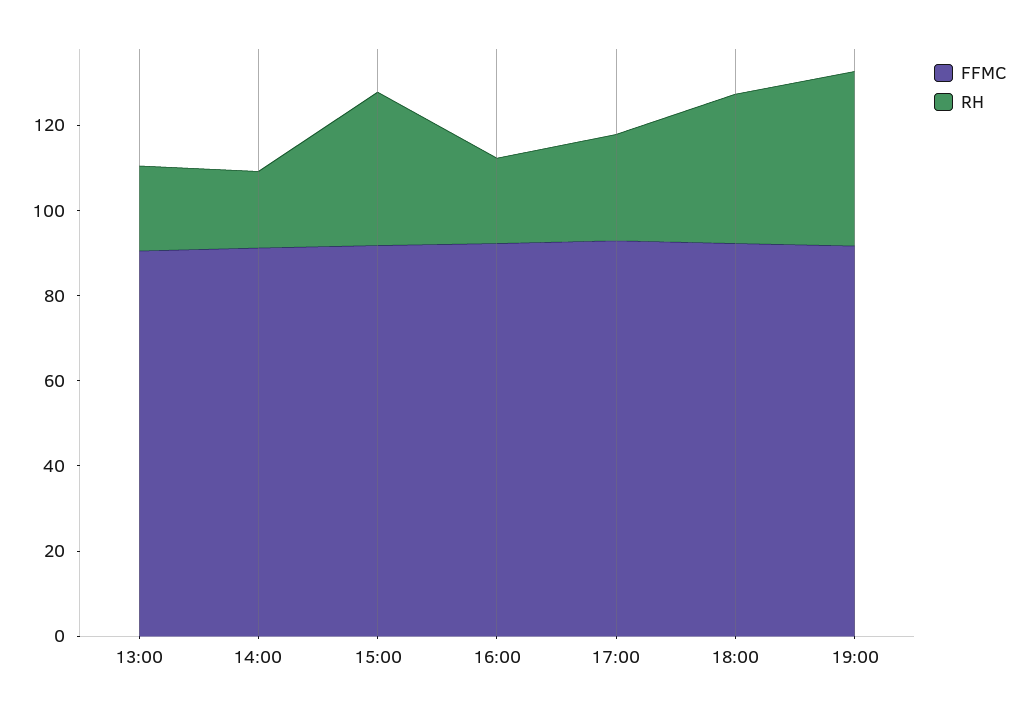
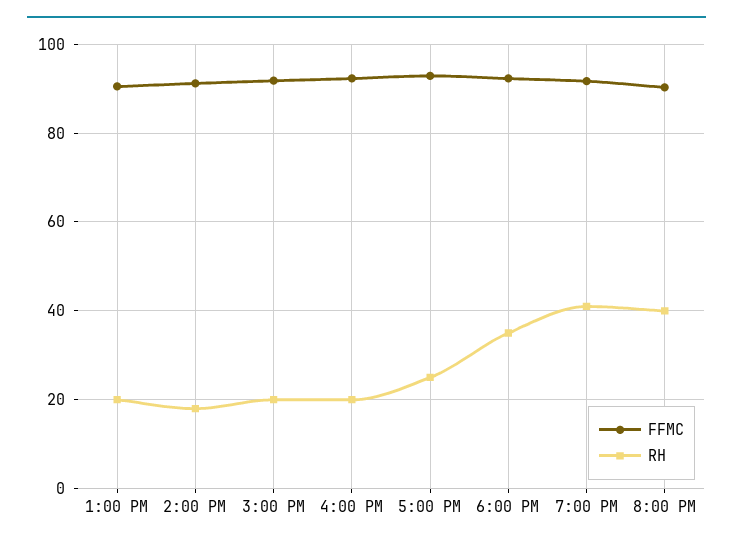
RH, 15:00: 35 -> 20
FFMC, 8:00 PM: none -> 90
RH, 8:00 PM: none -> 40

